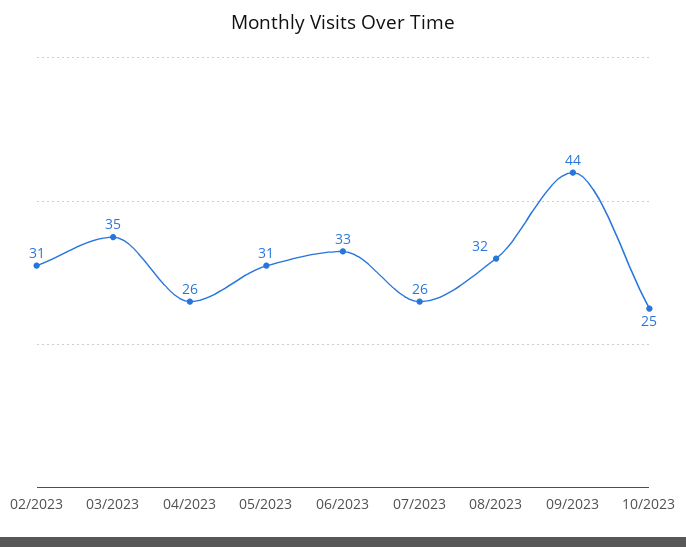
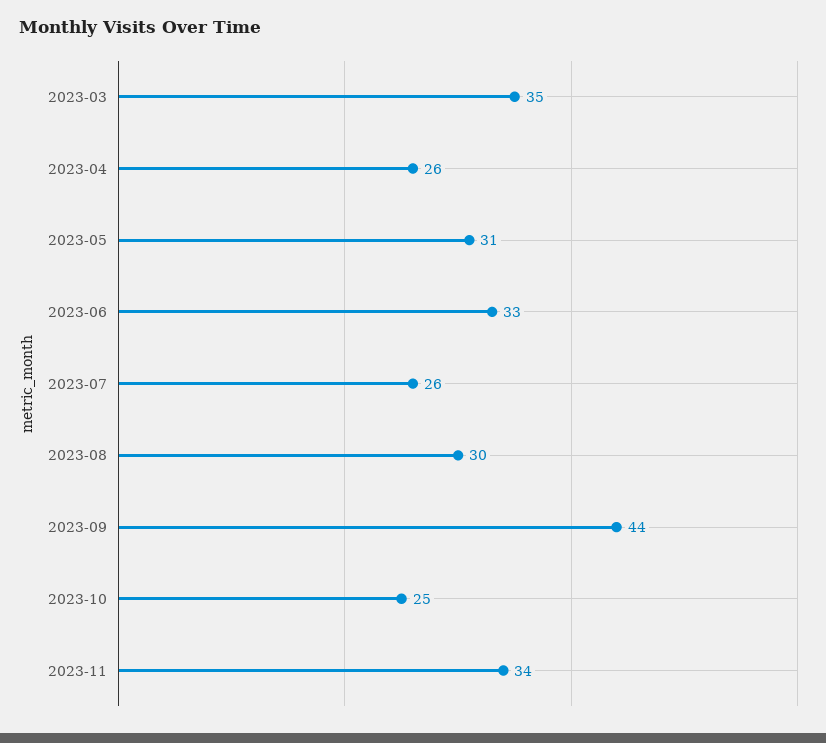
02/2023: 31 -> none
08/2023: 32 -> 30
2023-11: none -> 34

